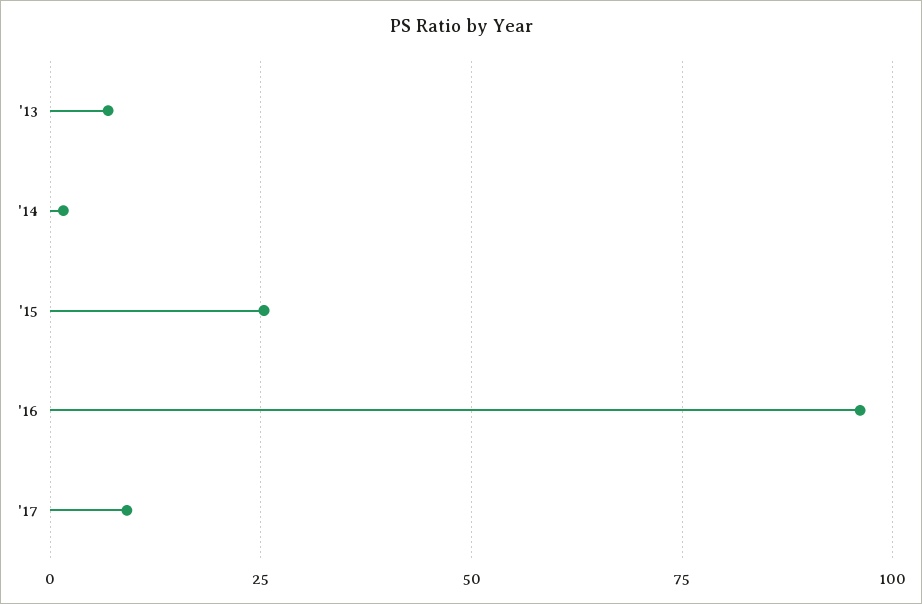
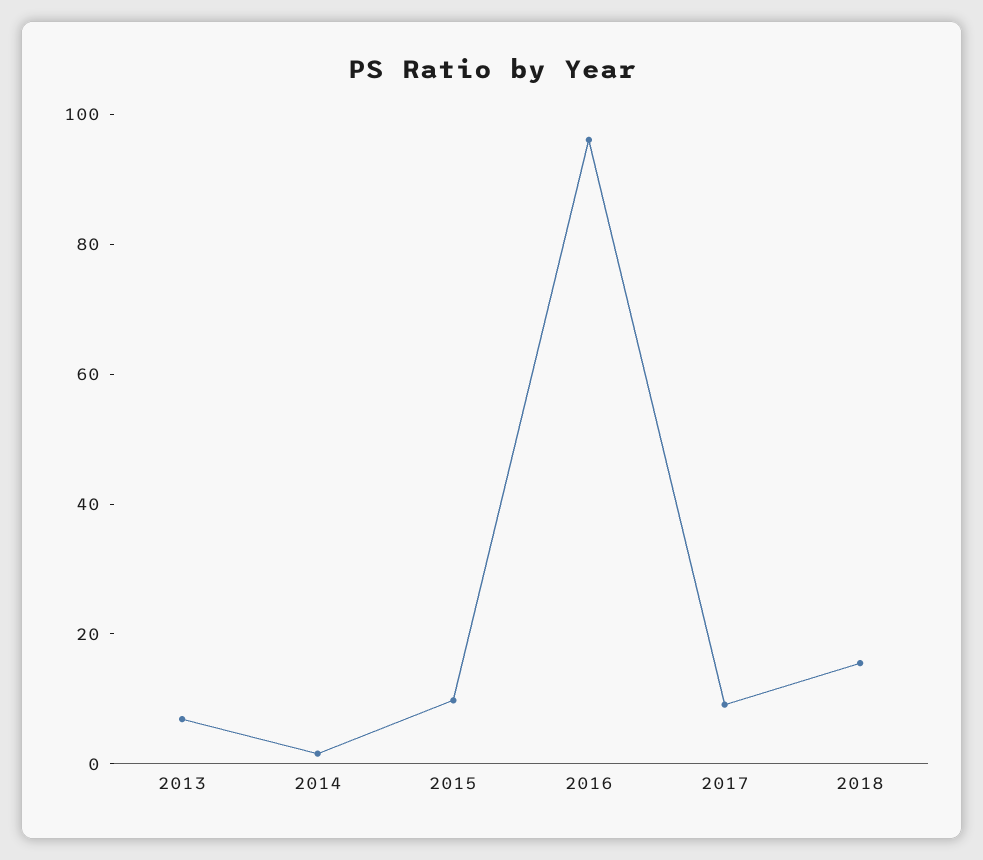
'15: 25 -> 10
2018: none -> 15

